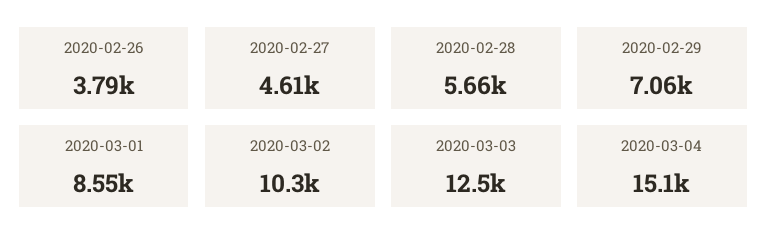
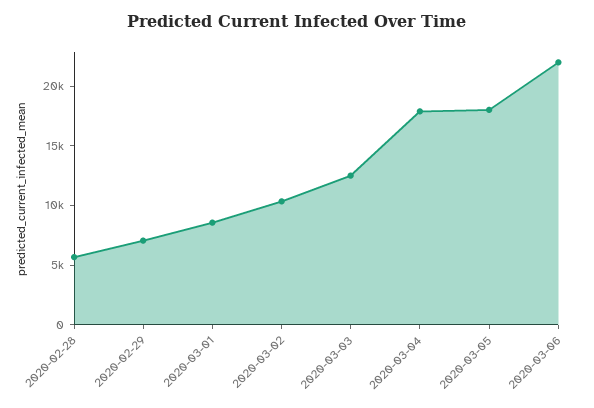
2020-02-26: 3790 -> none
2020-02-27: 4610 -> none
2020-03-04: 15100 -> 18000
2020-03-05: none -> 18000
2020-03-06: none -> 22000

